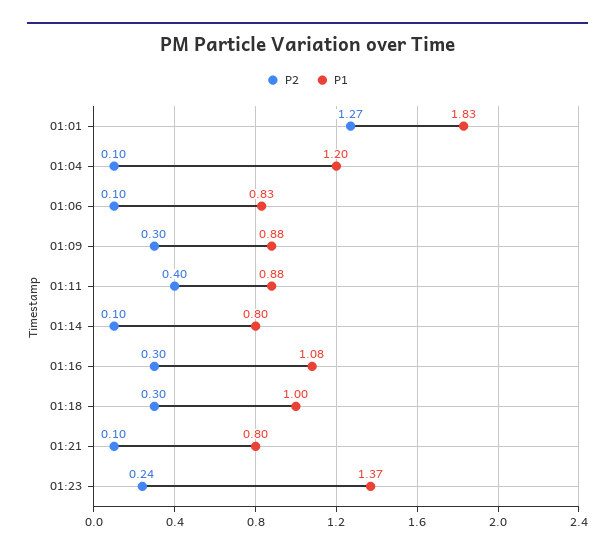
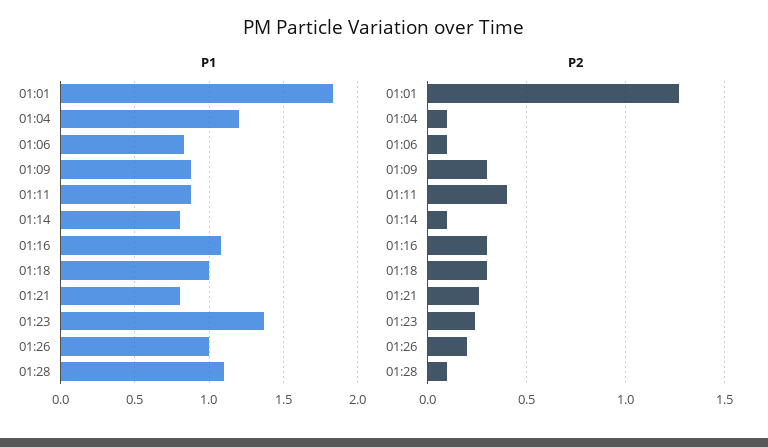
P2, 01:21: 0.1 -> 0.25
P1, 01:26: none -> 1
P1, 01:28: none -> 1.1
P2, 01:26: none -> 0.2
P2, 01:28: none -> 0.1

